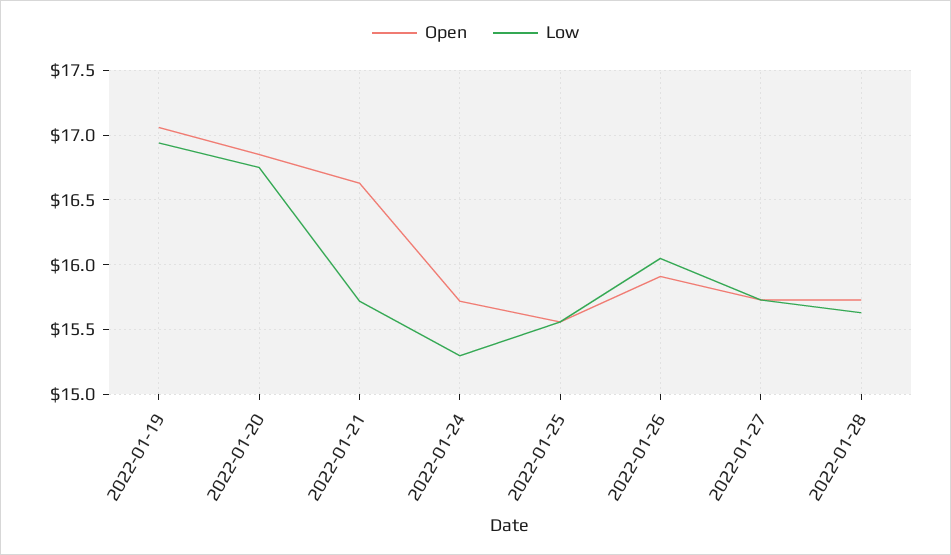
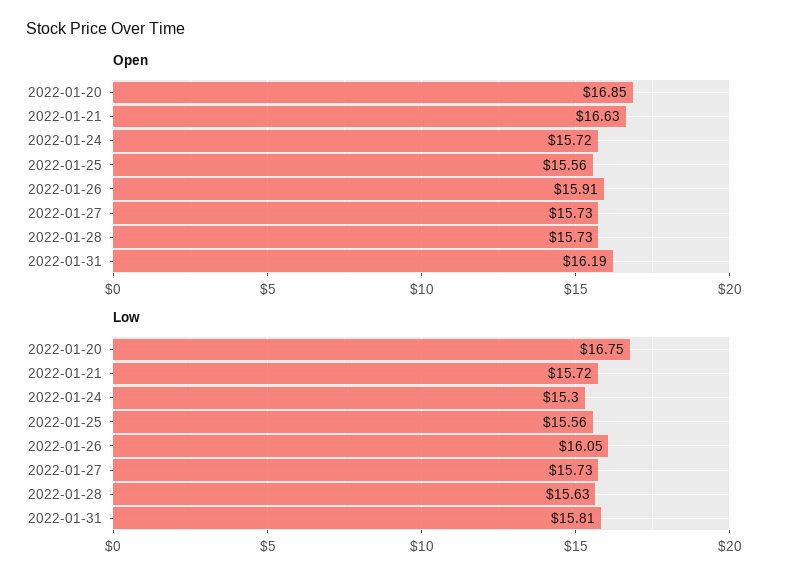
Open, 2022-01-19: 17.05 -> none
Low, 2022-01-19: 16.95 -> none
Open, 2022-01-31: none -> 16.19
Low, 2022-01-31: none -> 15.81

